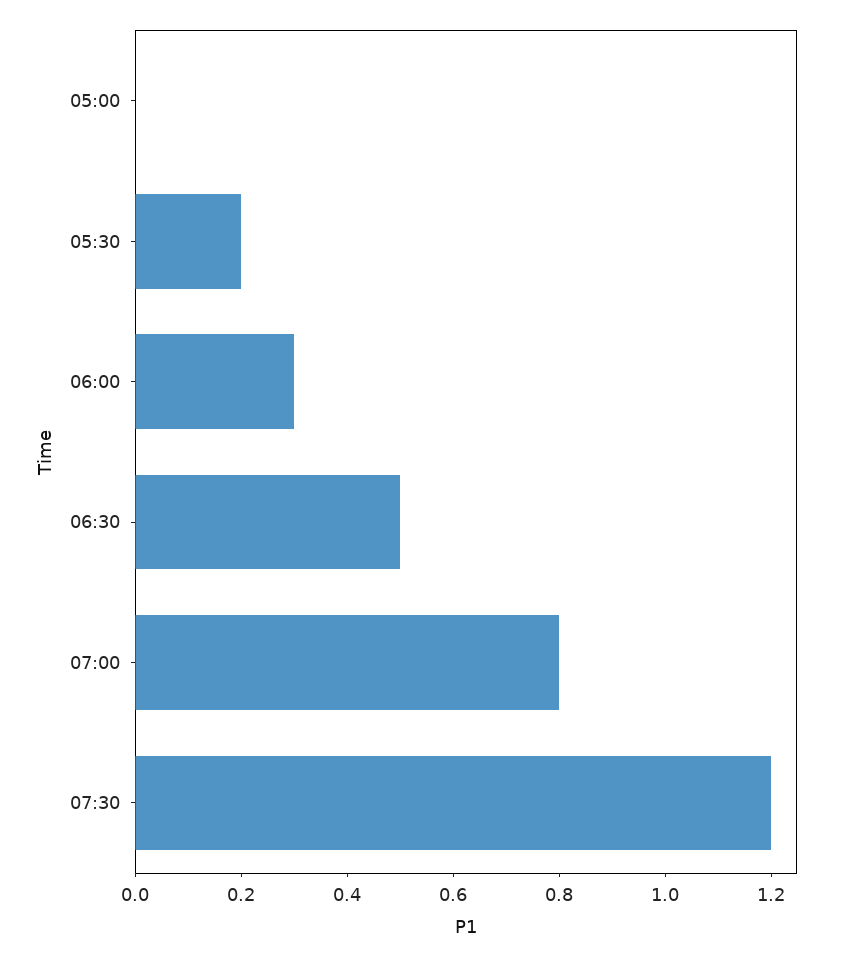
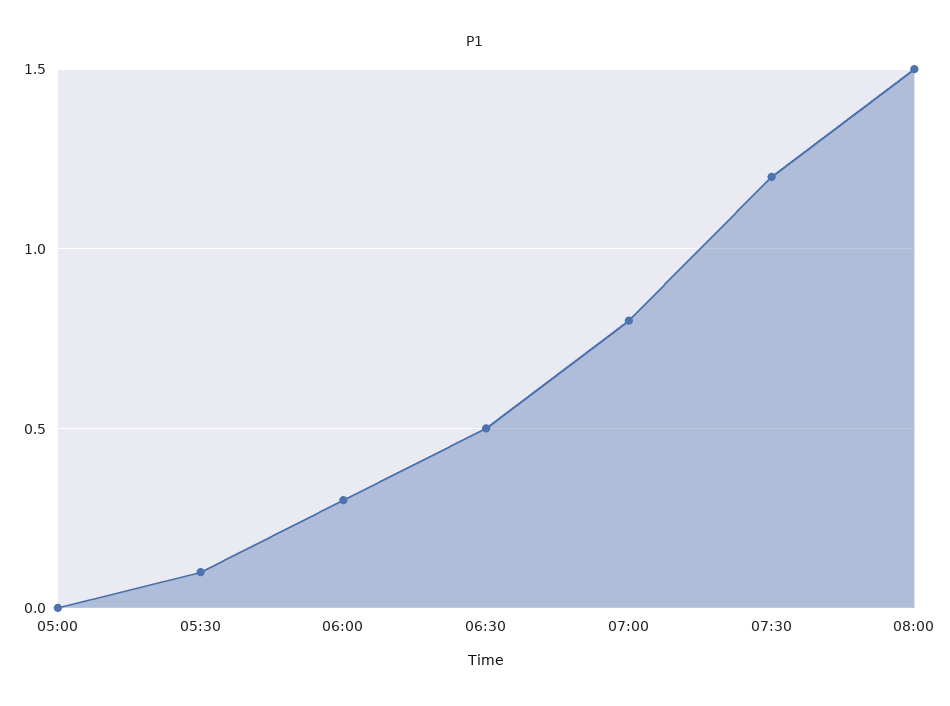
05:30: 0.2 -> 0.1
08:00: none -> 1.5

